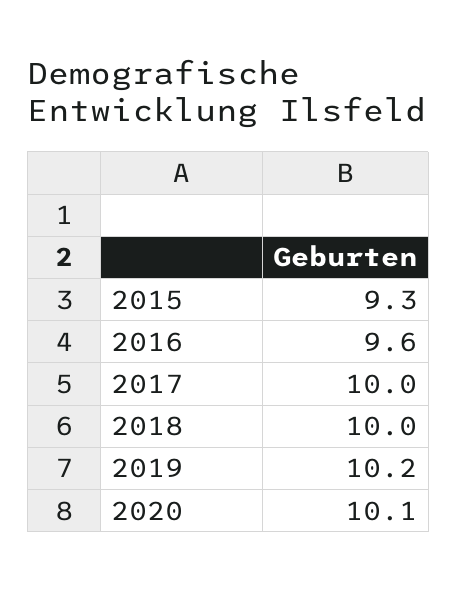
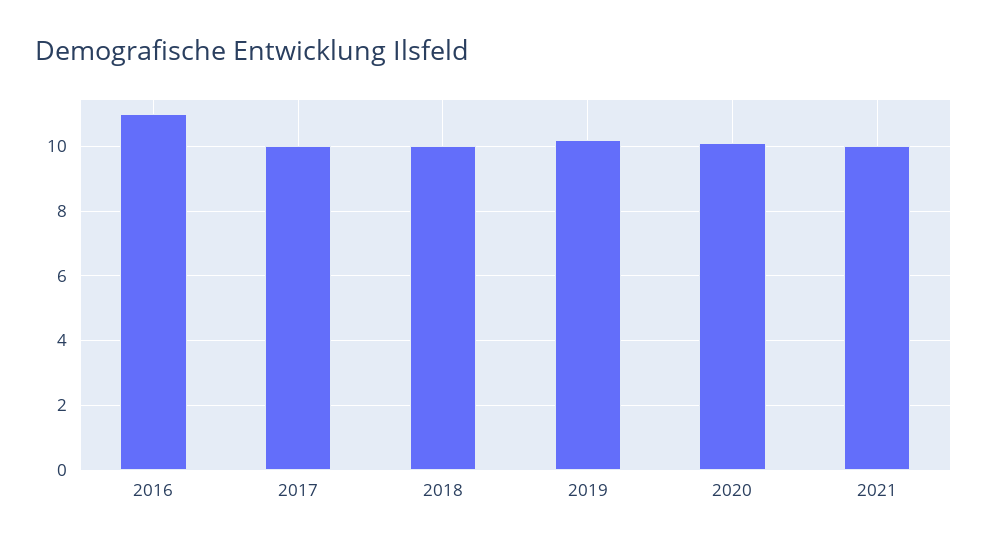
2015: 9.3 -> none
2016: 9.6 -> 11
2021: none -> 10

